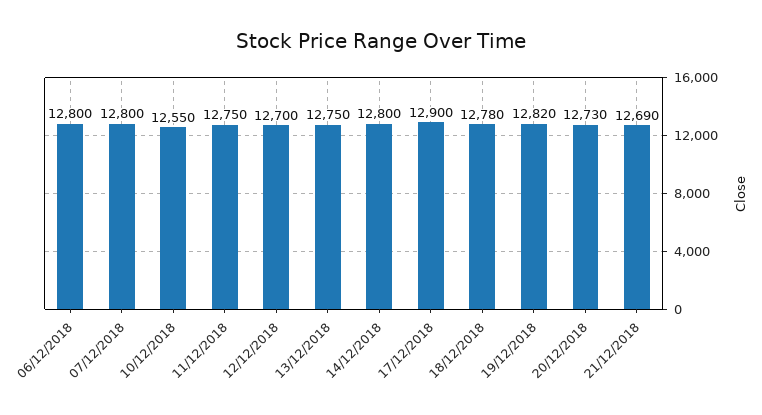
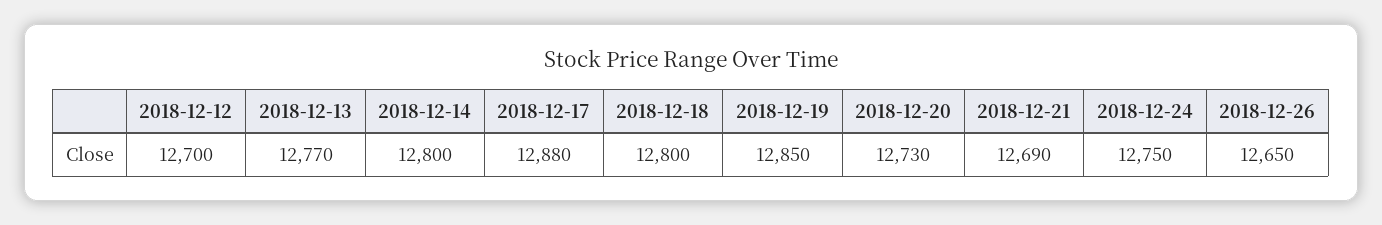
06/12/2018: 12800 -> none
07/12/2018: 12800 -> none
10/12/2018: 12550 -> none
11/12/2018: 12750 -> none
13/12/2018: 12750 -> 12770
17/12/2018: 12900 -> 12880
18/12/2018: 12780 -> 12800
19/12/2018: 12820 -> 12850
2018-12-24: none -> 12750
2018-12-26: none -> 12650

